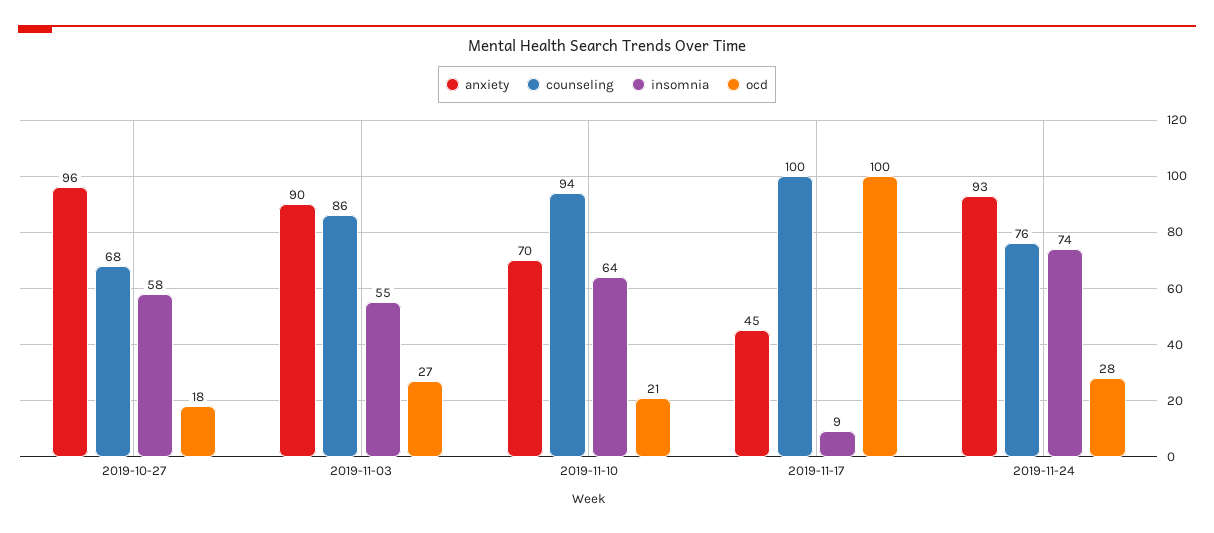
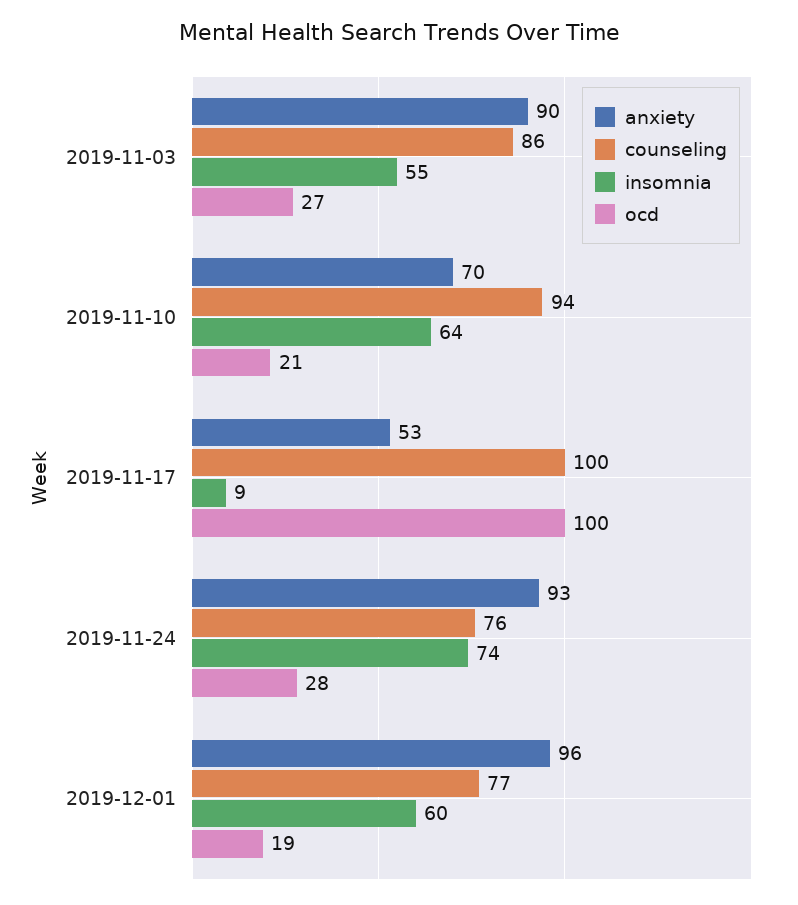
anxiety, 2019-10-27: 96 -> none
counseling, 2019-10-27: 68 -> none
insomnia, 2019-10-27: 58 -> none
ocd, 2019-10-27: 18 -> none
anxiety, 2019-11-17: 45 -> 53
anxiety, 2019-12-01: none -> 96
counseling, 2019-12-01: none -> 77
insomnia, 2019-12-01: none -> 60
ocd, 2019-12-01: none -> 19

